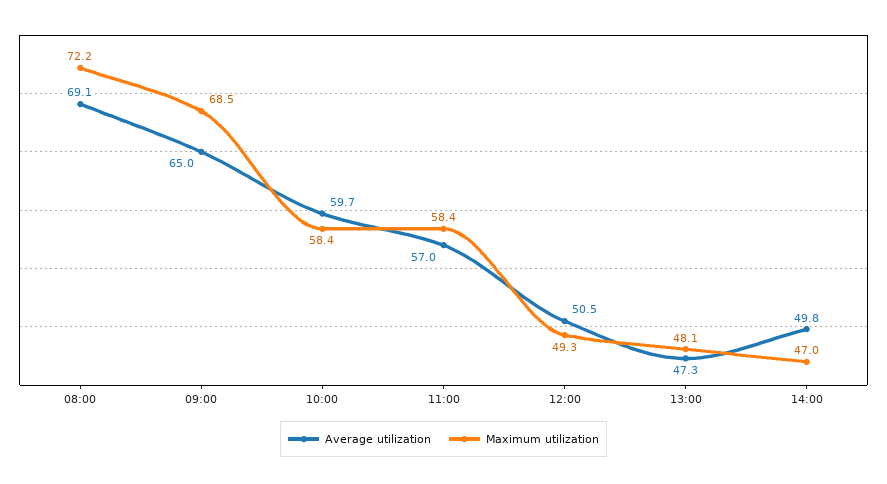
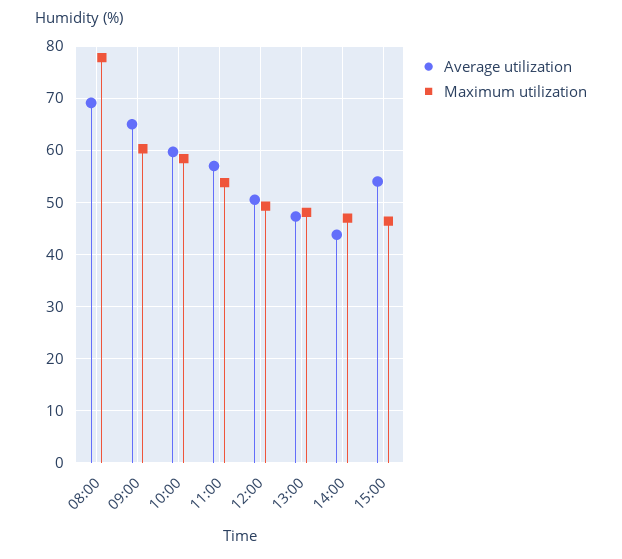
Maximum utilization, 08:00: 72.2 -> 78
Maximum utilization, 09:00: 68.5 -> 60
Maximum utilization, 11:00: 58.4 -> 54
Average utilization, 14:00: 49.8 -> 44
Average utilization, 15:00: none -> 54
Maximum utilization, 15:00: none -> 46

